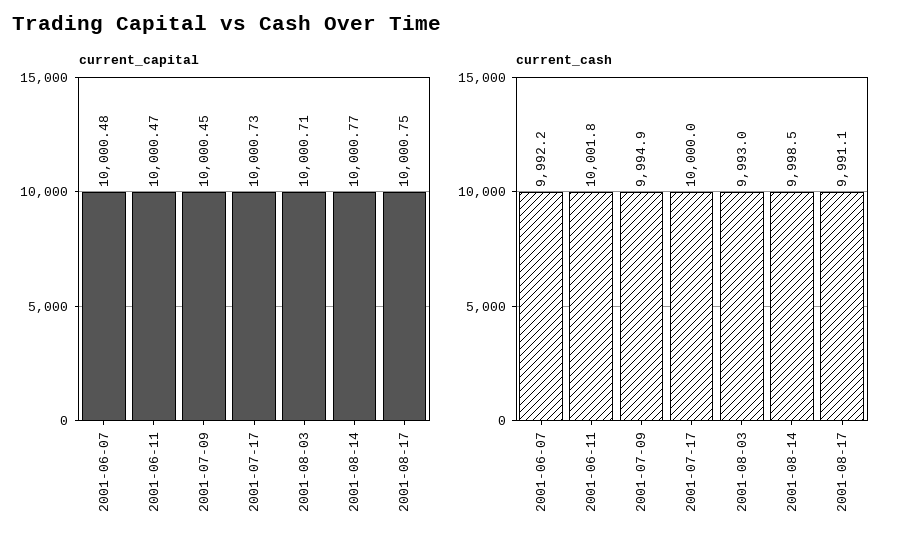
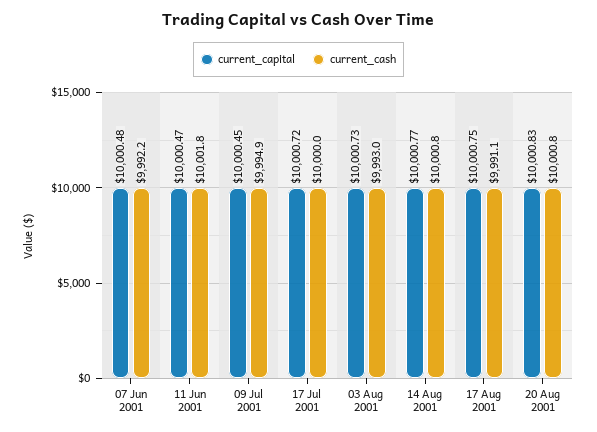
current_capital, 2001-07-17: 10000.73 -> 10000.72
current_capital, 2001-08-03: 10000.71 -> 10000.73
current_cash, 2001-08-14: 9998.5 -> 10000.8
current_capital, 20 Aug 2001: none -> 10000.83
current_cash, 20 Aug 2001: none -> 10000.8

